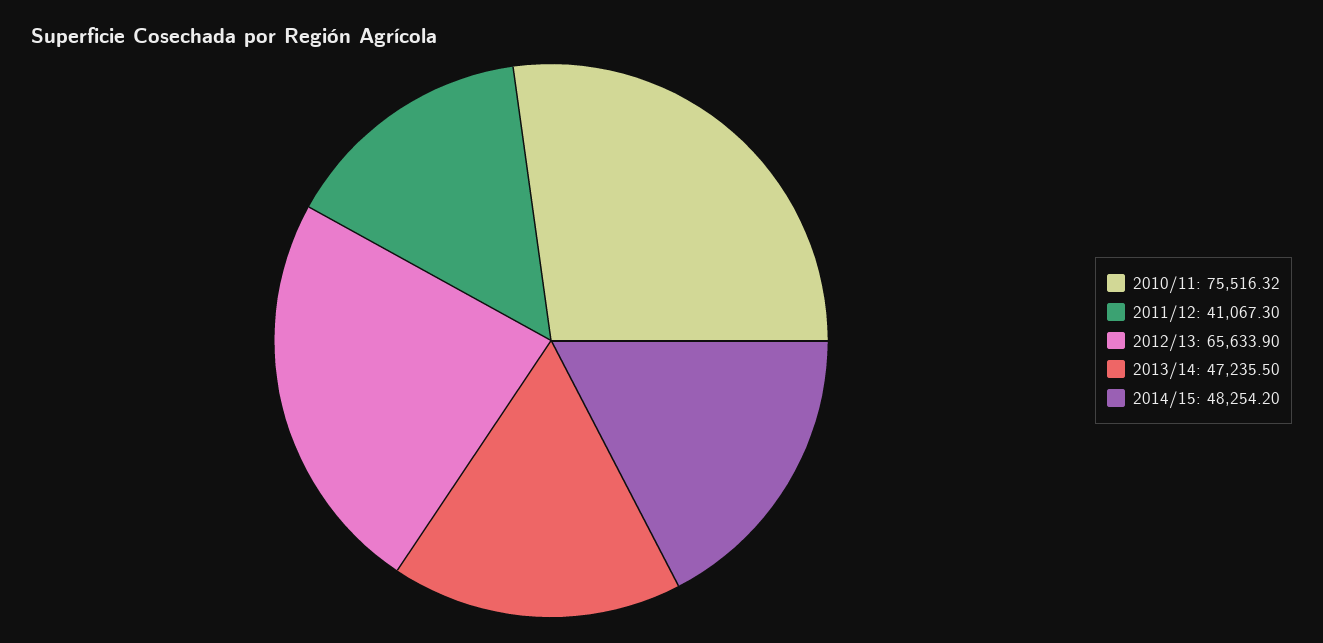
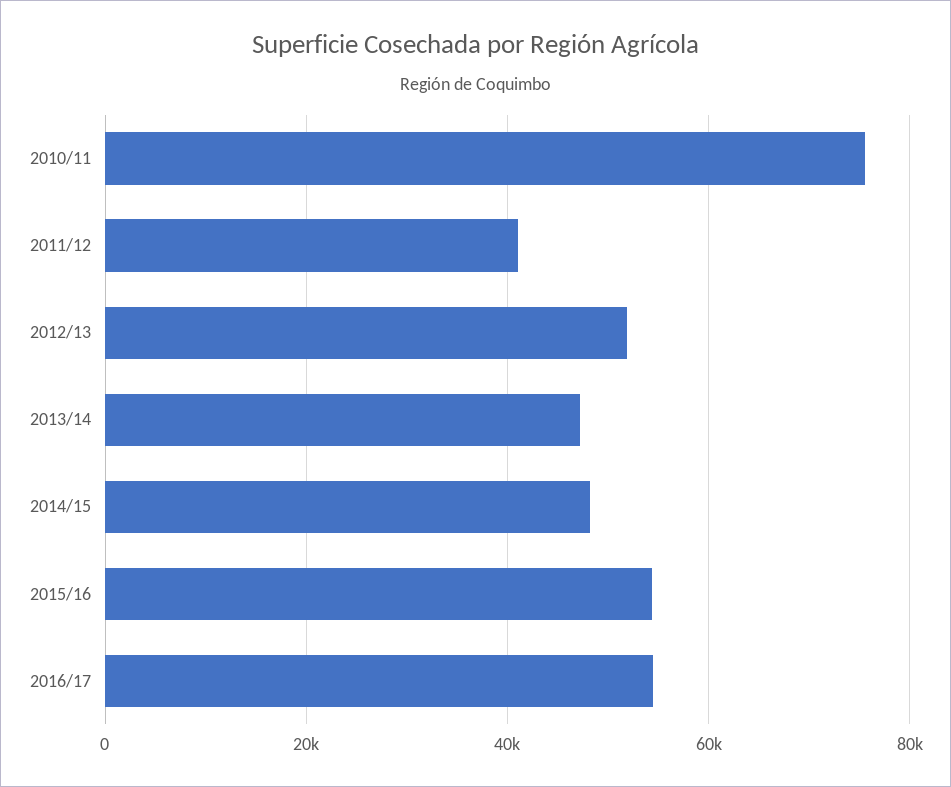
2012/13: 65633.9 -> 52000
2015/16: none -> 54000
2016/17: none -> 54000

